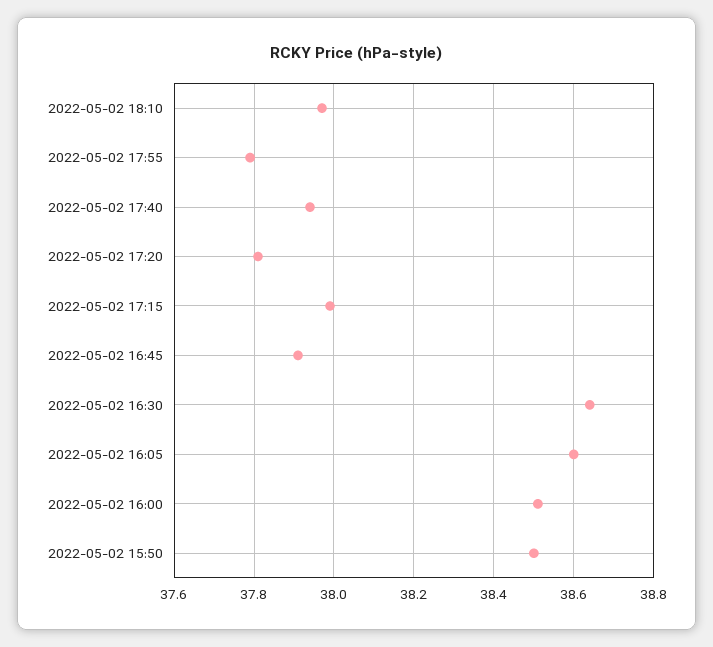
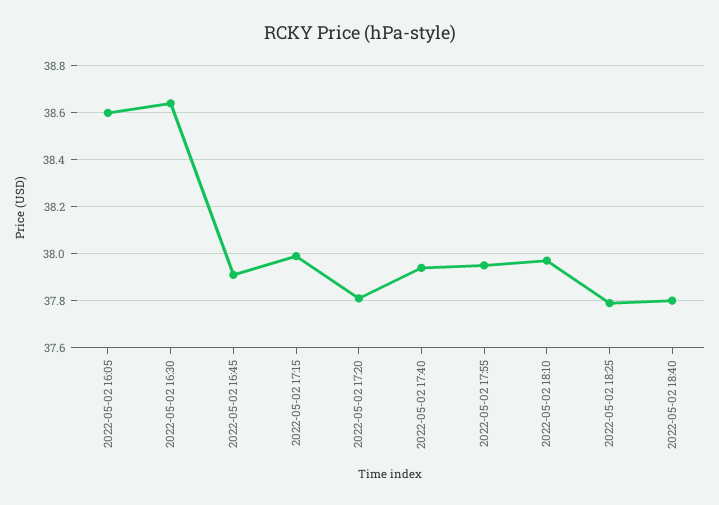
2022-05-02 17:55: 37.8 -> 37.95
2022-05-02 16:00: 38.5 -> none
2022-05-02 15:50: 38.5 -> none
2022-05-02 18:25: none -> 37.8
2022-05-02 18:40: none -> 37.8

